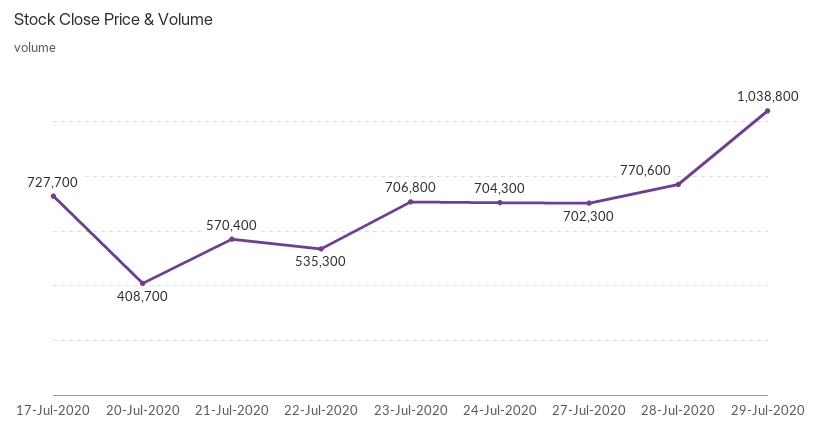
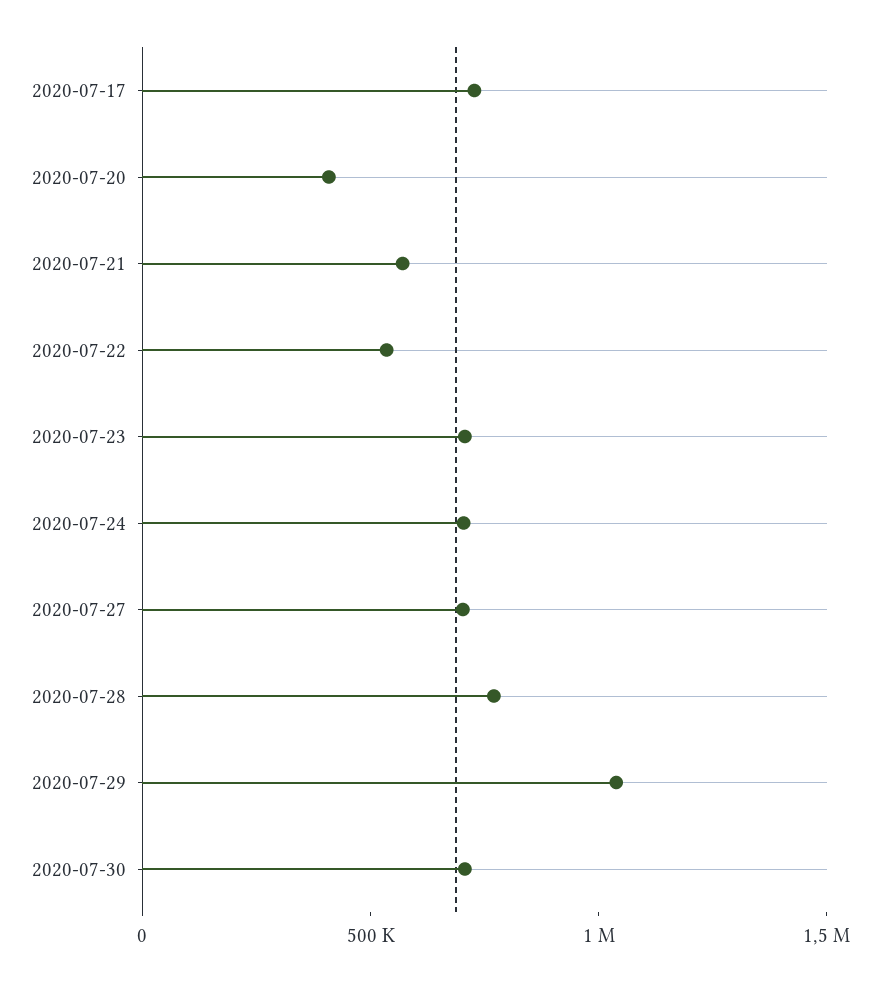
2020-07-30: none -> 700000

